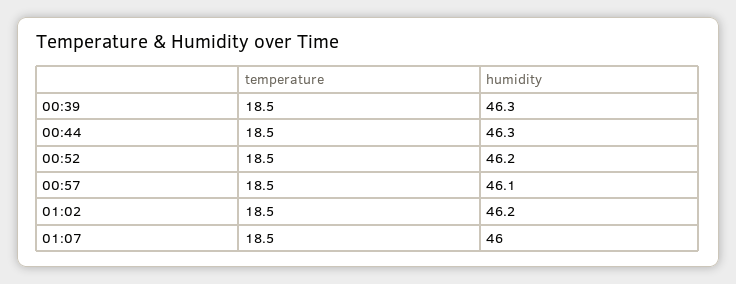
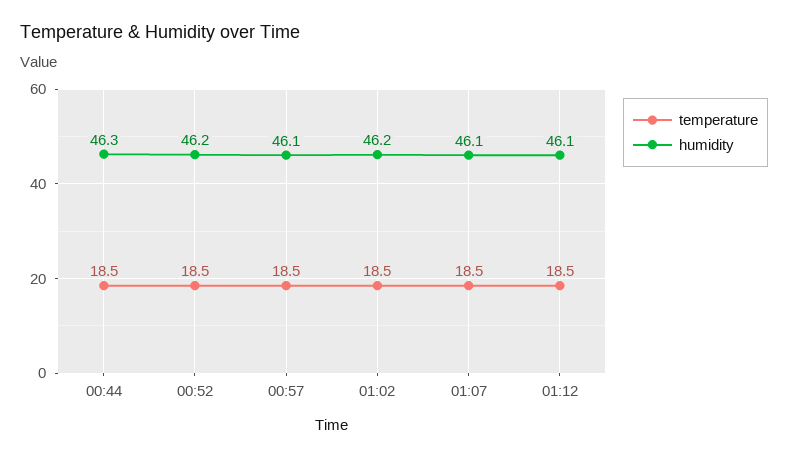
temperature, 00:39: 18.5 -> none
humidity, 00:39: 46.3 -> none
humidity, 01:07: 46 -> 46.1
temperature, 01:12: none -> 18.5
humidity, 01:12: none -> 46.1

